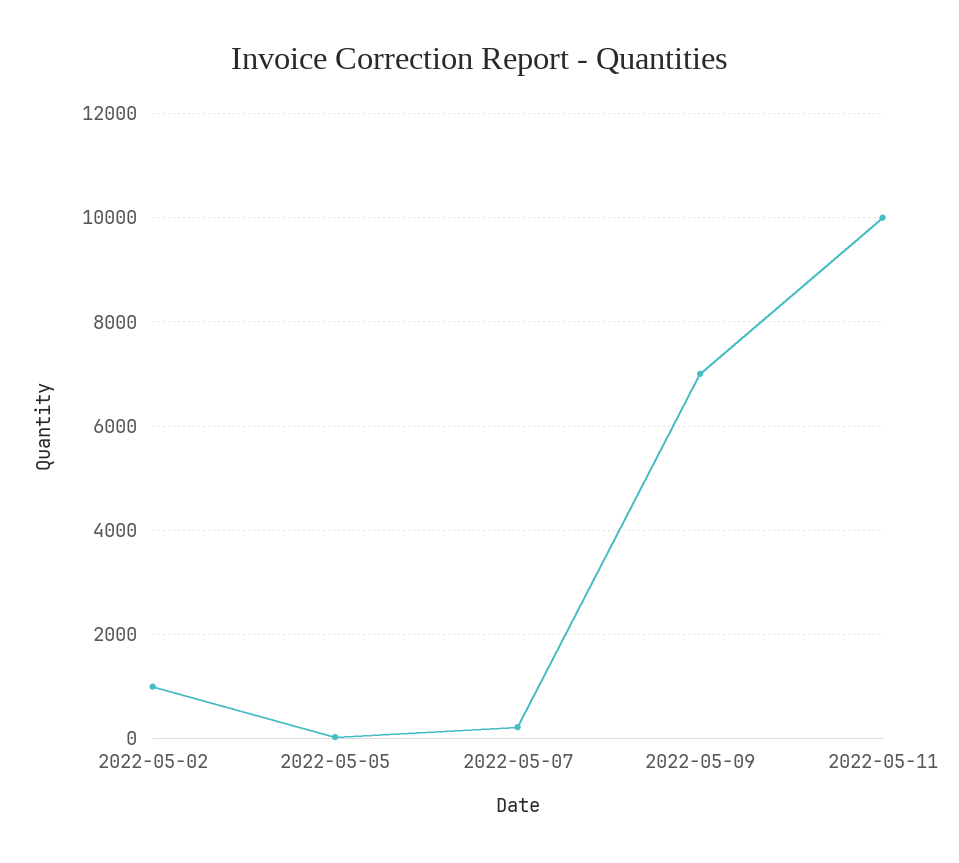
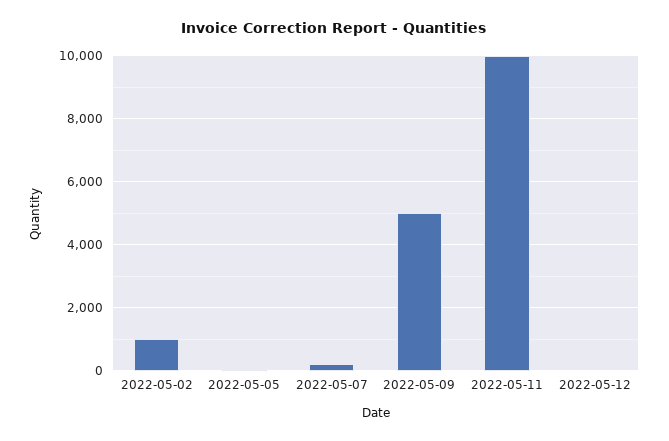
2022-05-09: 7000 -> 5000
2022-05-12: none -> 0

